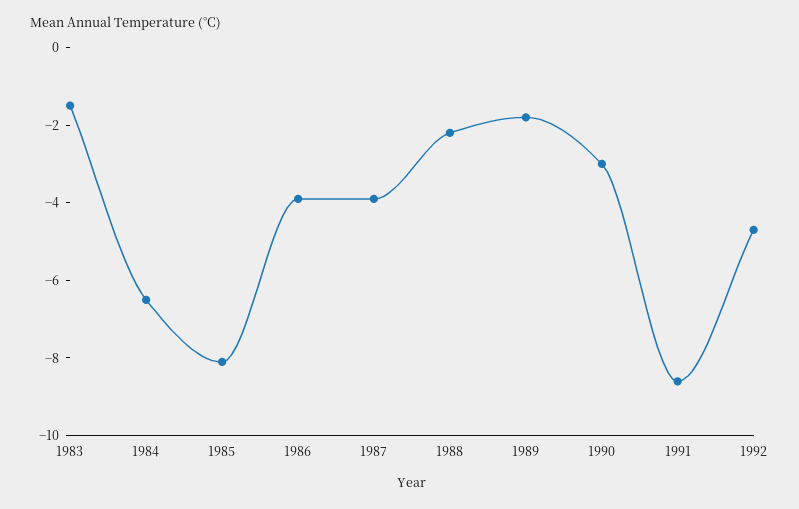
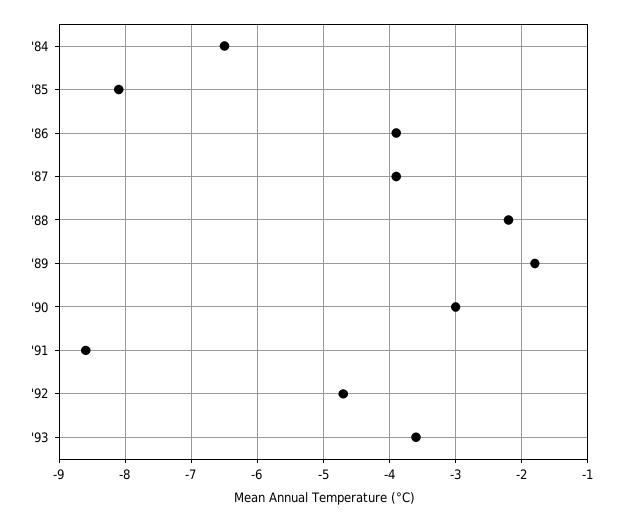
1983: -1.5 -> none
'93: none -> -3.6

